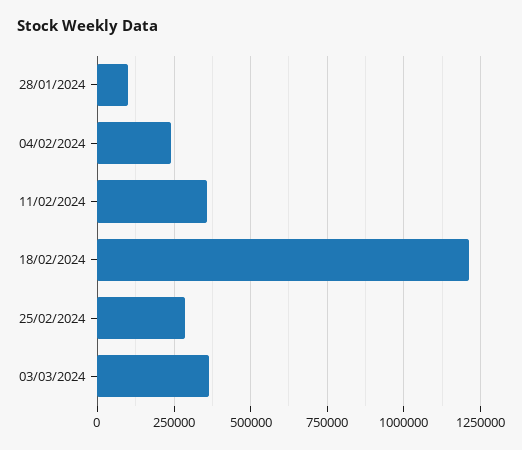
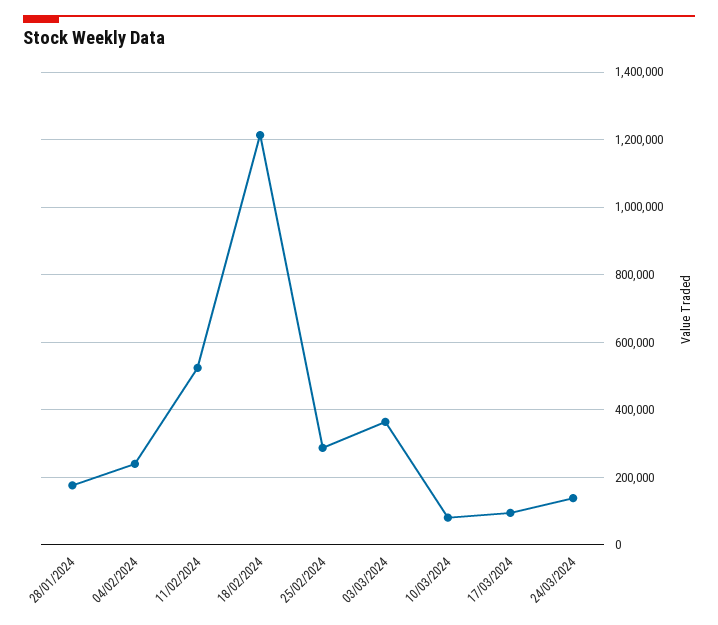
28/01/2024: 100000 -> 180000
11/02/2024: 350000 -> 520000
10/03/2024: none -> 80000
17/03/2024: none -> 100000
24/03/2024: none -> 140000

